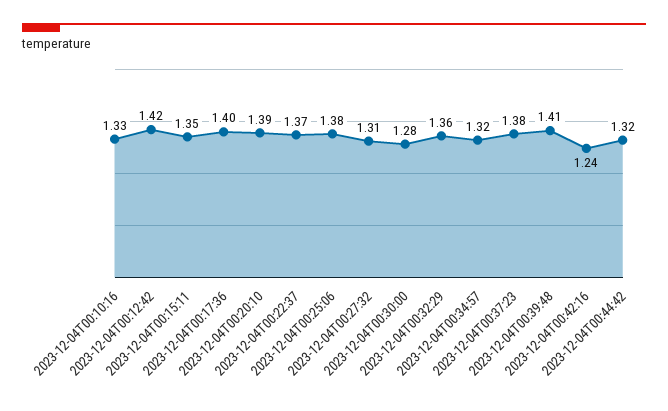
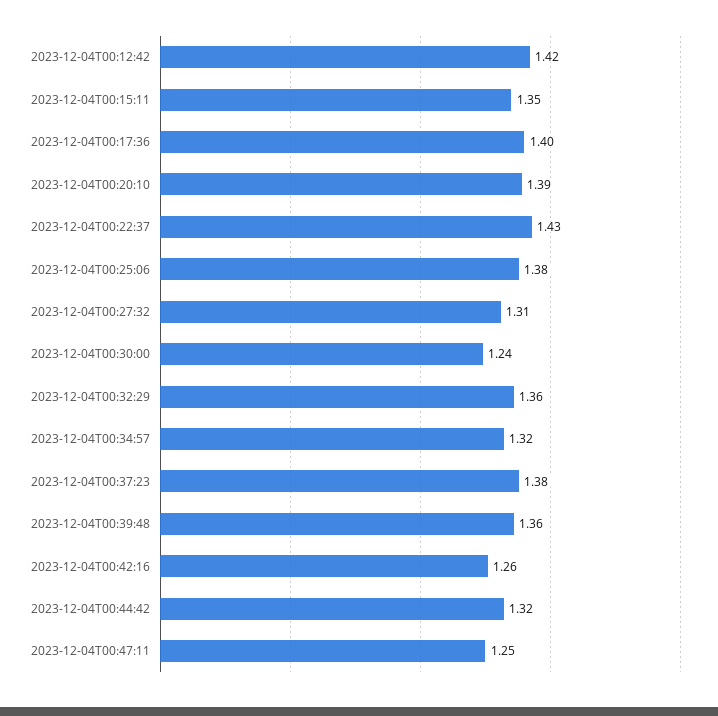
2023-12-04T00:10:16: 1.33 -> none
2023-12-04T00:22:37: 1.37 -> 1.43
2023-12-04T00:30:00: 1.28 -> 1.24
2023-12-04T00:39:48: 1.41 -> 1.36
2023-12-04T00:42:16: 1.24 -> 1.26
2023-12-04T00:47:11: none -> 1.25

